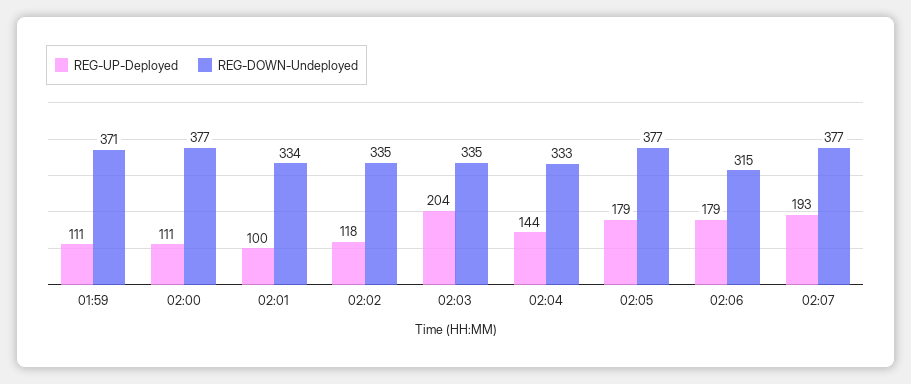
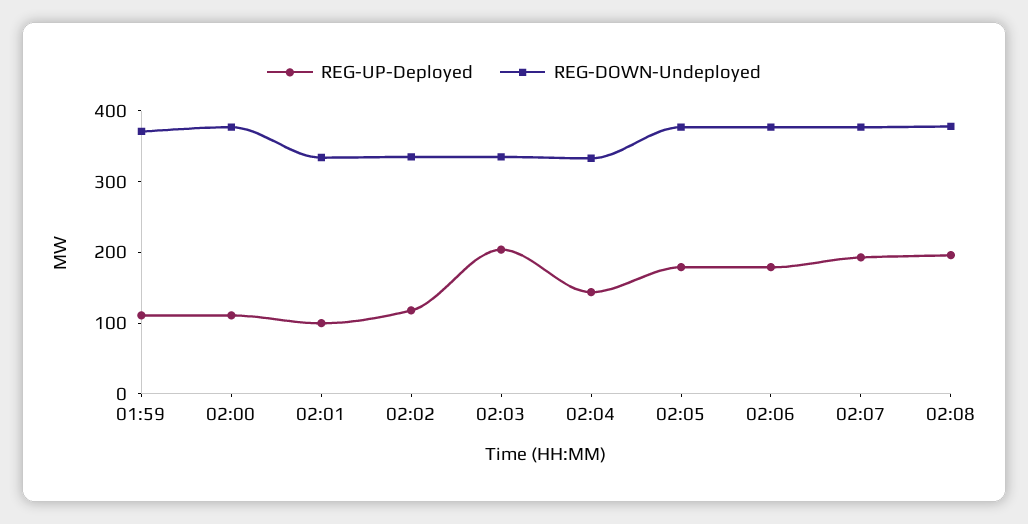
REG-DOWN-Undeployed, 02:06: 315 -> 380
REG-UP-Deployed, 02:08: none -> 200
REG-DOWN-Undeployed, 02:08: none -> 380

